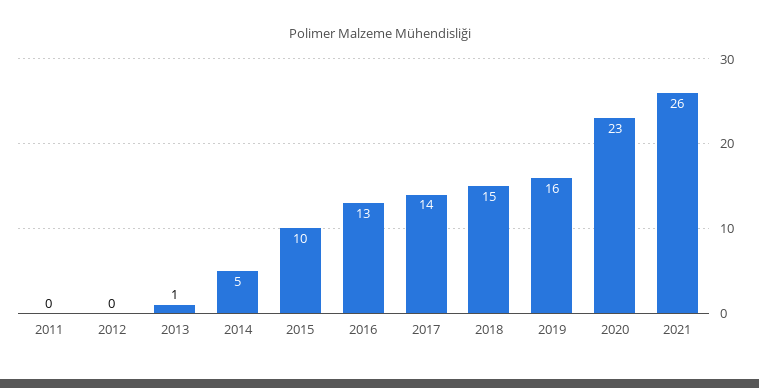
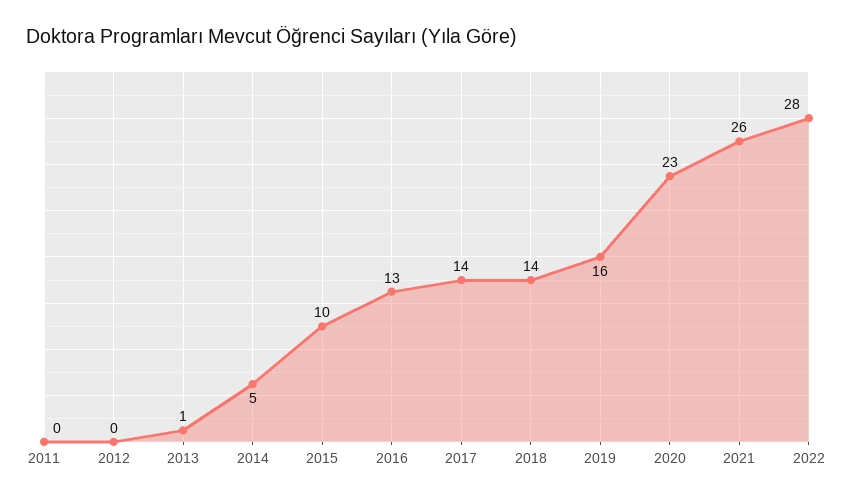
2018: 15 -> 14
2022: none -> 28

